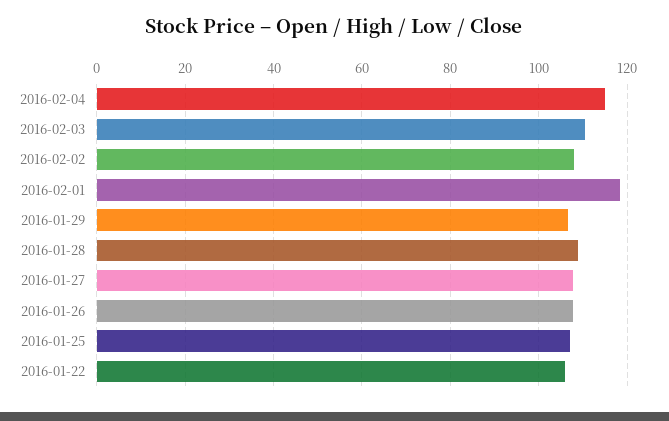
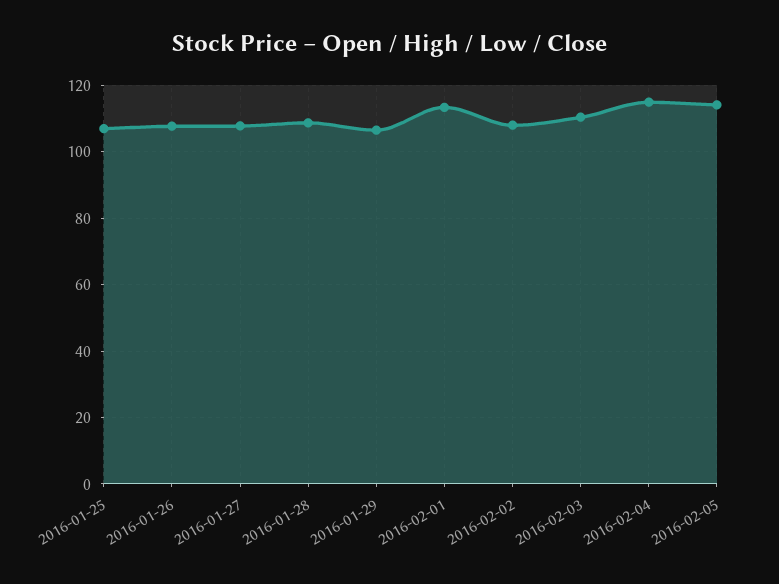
2016-02-01: 118 -> 114
2016-01-22: 106 -> none
2016-02-05: none -> 114

